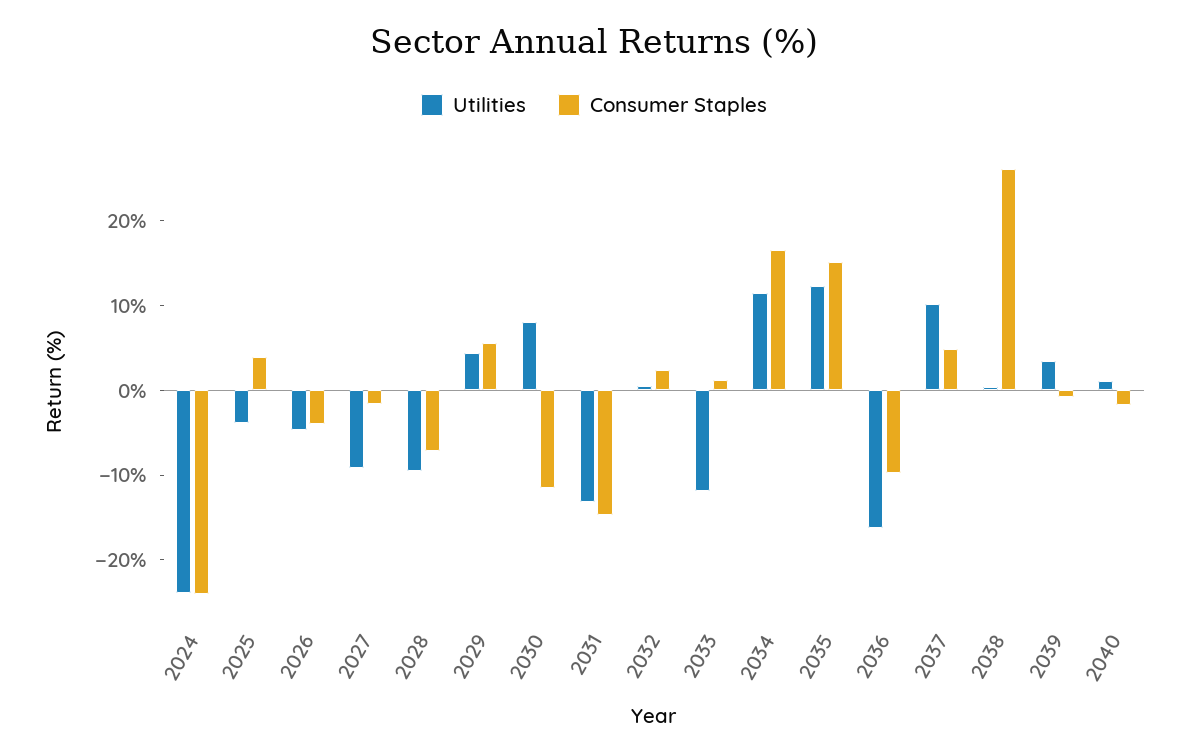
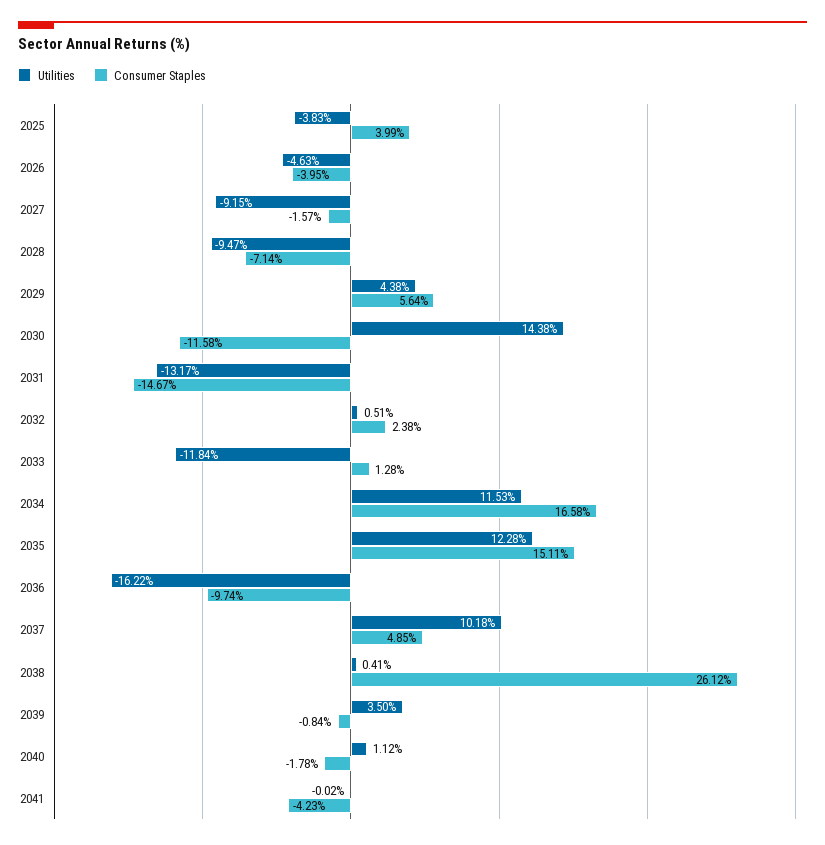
Utilities, 2024: -24 -> none
Consumer Staples, 2024: -24 -> none
Utilities, 2030: 8 -> 14.38
Utilities, 2041: none -> -0.02
Consumer Staples, 2041: none -> -4.23

